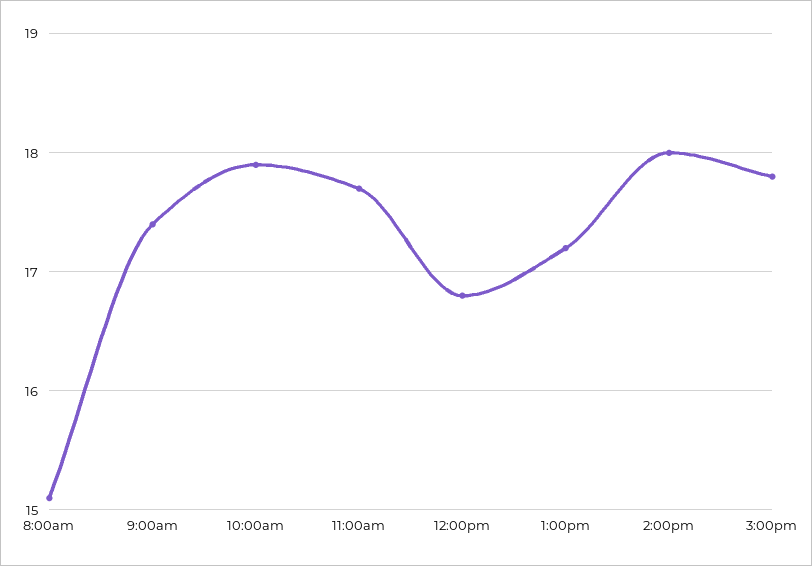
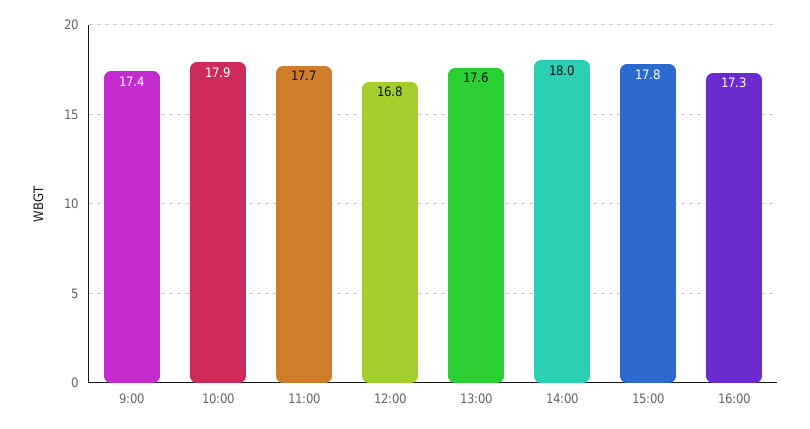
8:00am: 15.1 -> none
1:00pm: 17.2 -> 17.6
16:00: none -> 17.3

